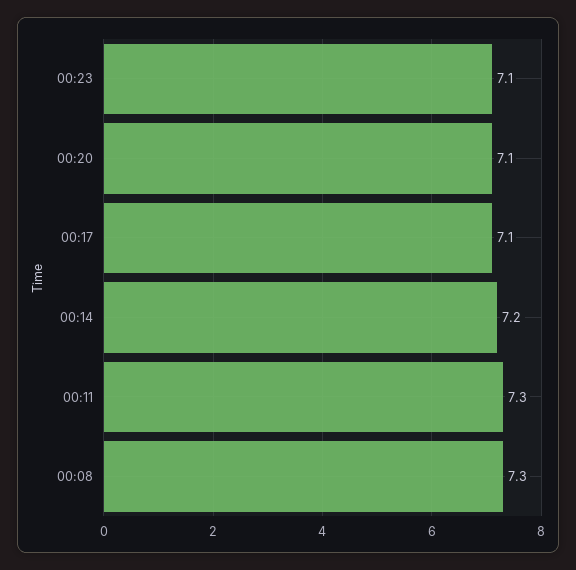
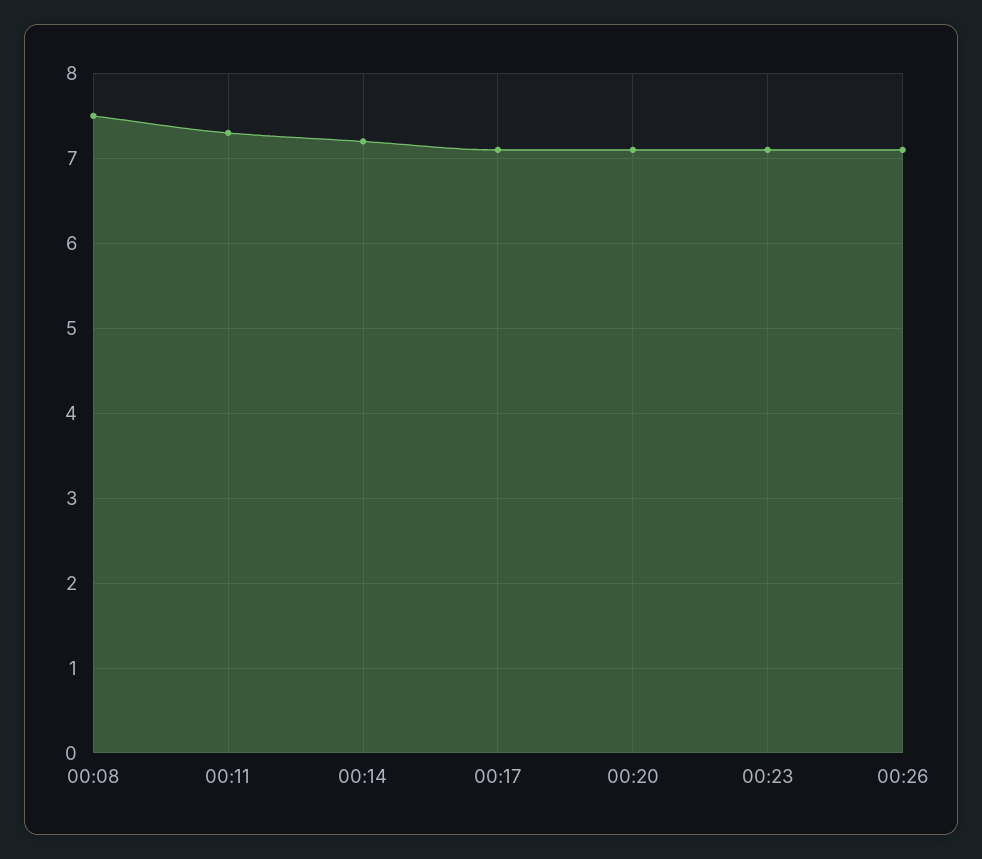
00:08: 7.3 -> 7.5
00:26: none -> 7.1

